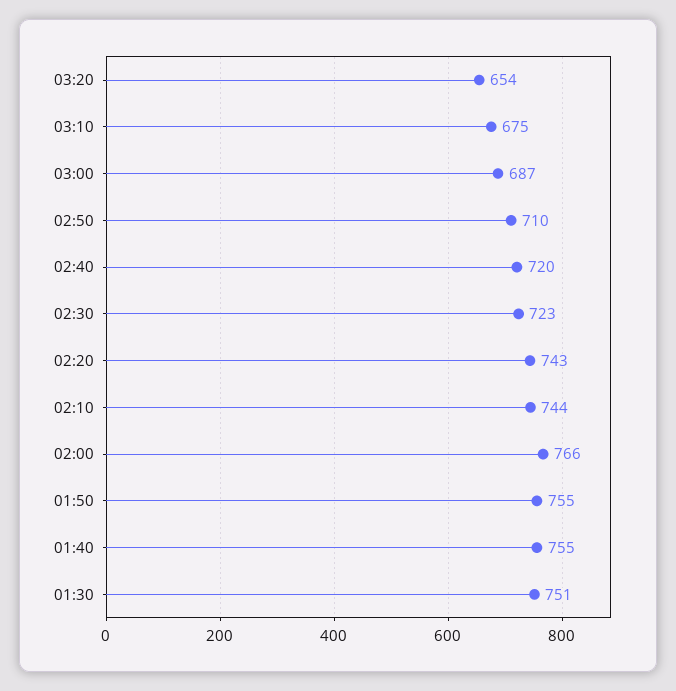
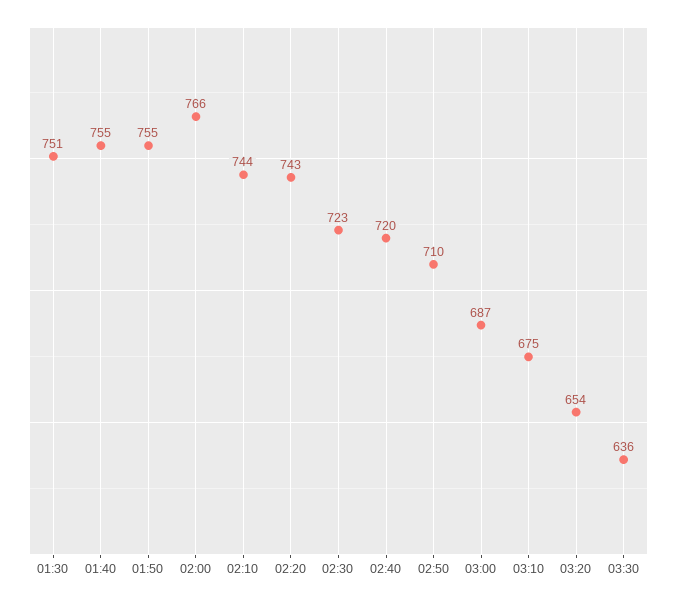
03:30: none -> 636

